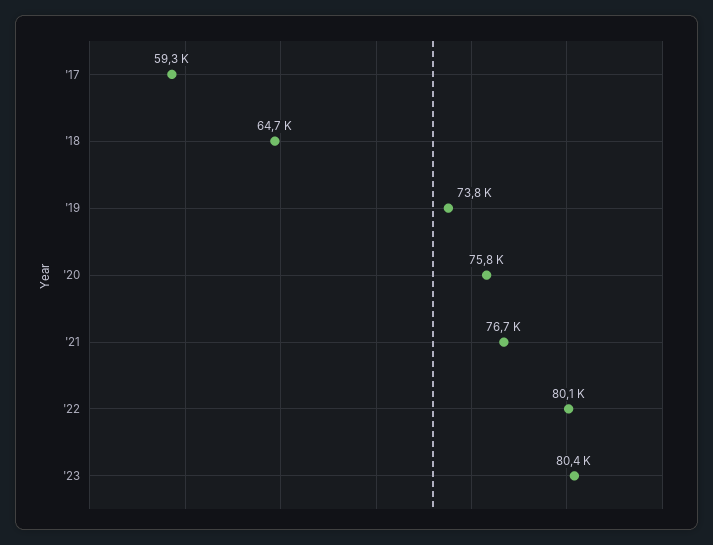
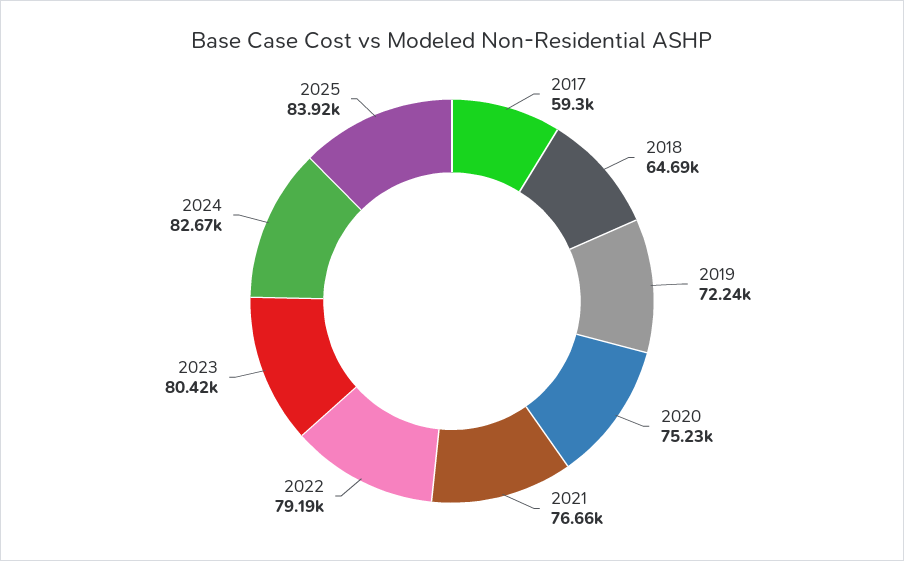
'19: 73800 -> 72240
'20: 75800 -> 75230
'22: 80100 -> 79190
2024: none -> 82670
2025: none -> 83920

